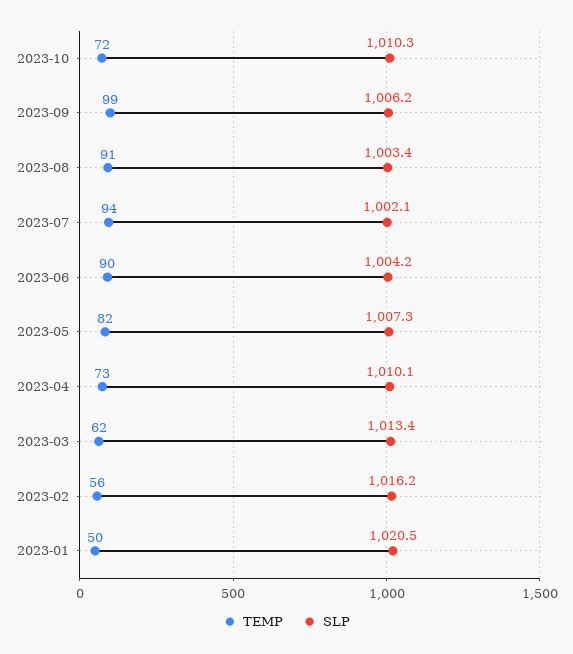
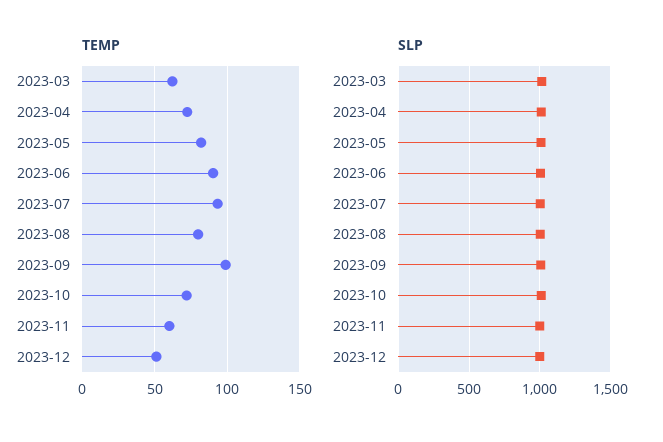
TEMP, 2023-08: 91 -> 80
TEMP, 2023-02: 56 -> none
SLP, 2023-02: 1016.2 -> none
TEMP, 2023-01: 50 -> none
SLP, 2023-01: 1020.5 -> none
TEMP, 2023-11: none -> 60
TEMP, 2023-12: none -> 50
SLP, 2023-11: none -> 1000
SLP, 2023-12: none -> 1000

